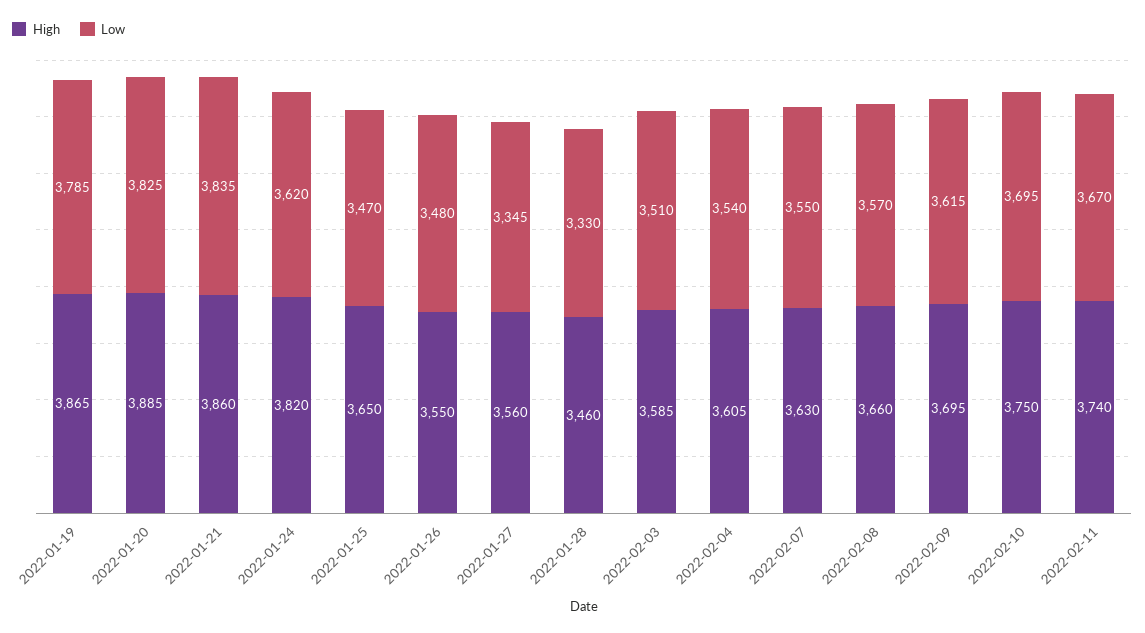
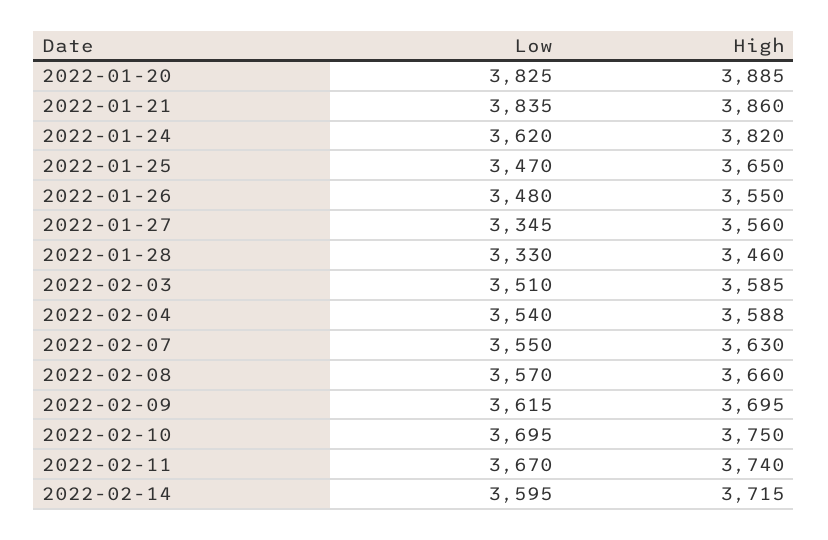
High, 2022-01-19: 3865 -> none
Low, 2022-01-19: 3785 -> none
High, 2022-02-04: 3605 -> 3588
Low, 2022-02-14: none -> 3595
High, 2022-02-14: none -> 3715

